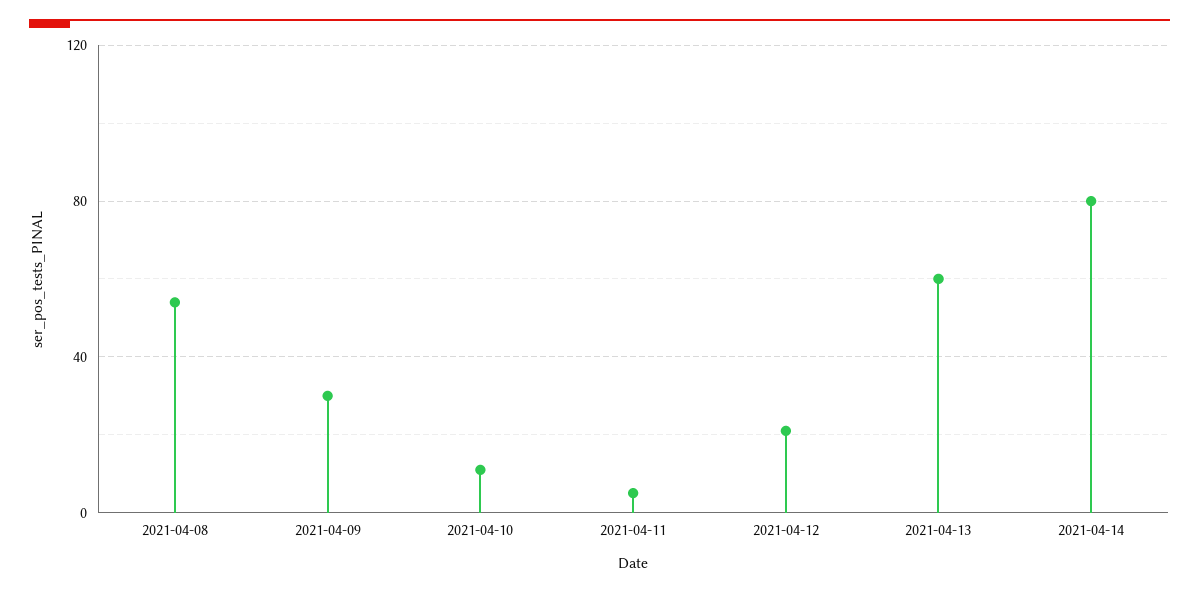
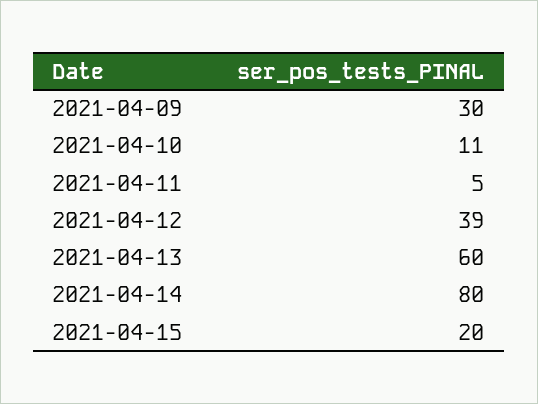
2021-04-08: 55 -> none
2021-04-12: 20 -> 39
2021-04-15: none -> 20

